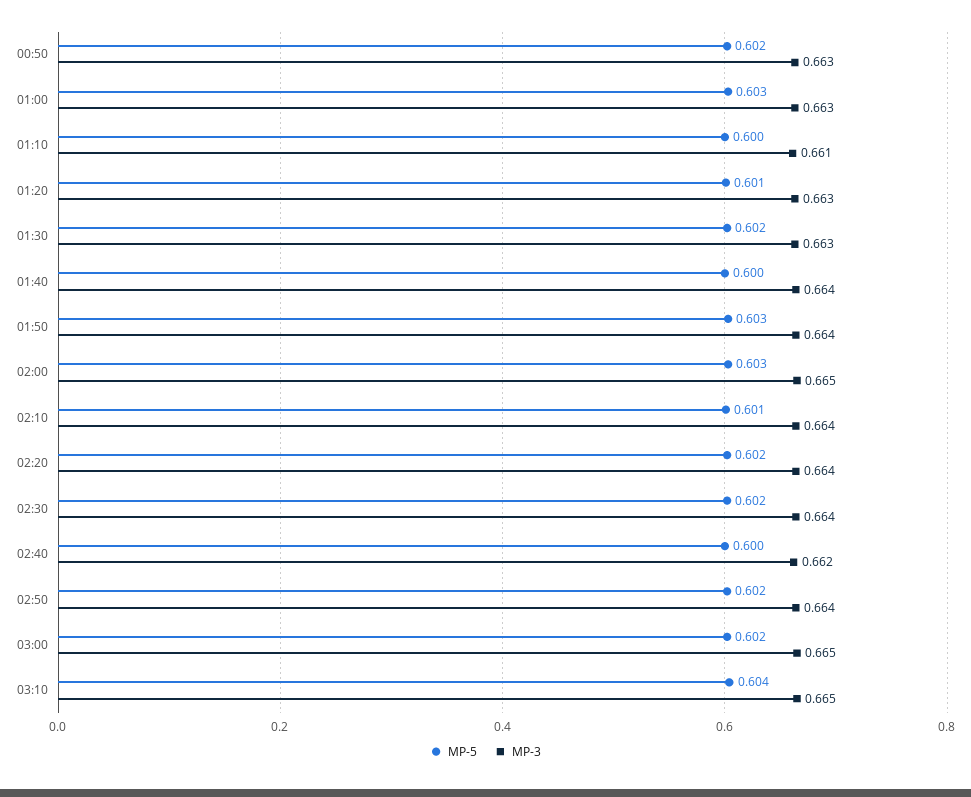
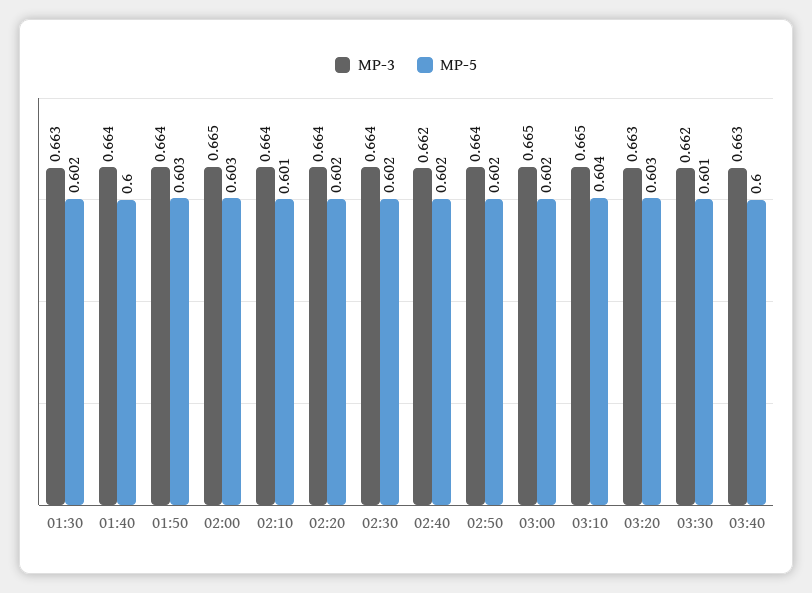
MP-5, 00:50: 0.602 -> none
MP-3, 00:50: 0.663 -> none
MP-5, 01:00: 0.603 -> none
MP-3, 01:00: 0.663 -> none
MP-5, 01:10: 0.6 -> none
MP-3, 01:10: 0.661 -> none
MP-5, 01:20: 0.601 -> none
MP-3, 01:20: 0.663 -> none
MP-5, 02:40: 0.6 -> 0.602
MP-3, 03:20: none -> 0.663
MP-5, 03:20: none -> 0.603
MP-3, 03:30: none -> 0.662
MP-5, 03:30: none -> 0.601
MP-3, 03:40: none -> 0.663
MP-5, 03:40: none -> 0.6

